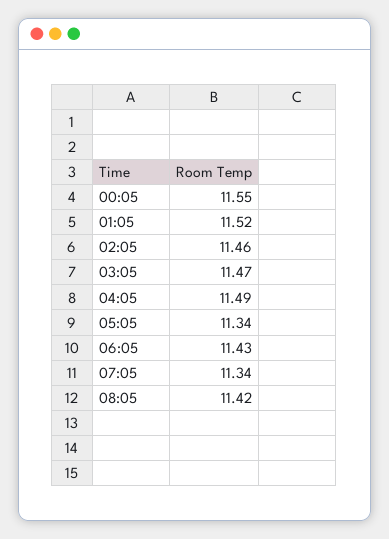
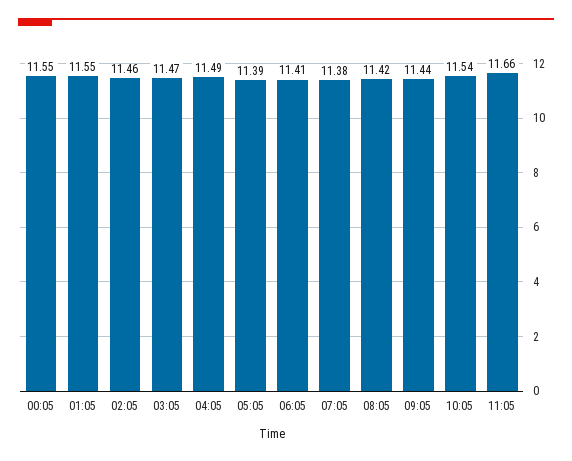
01:05: 11.52 -> 11.55
05:05: 11.34 -> 11.39
06:05: 11.43 -> 11.41
07:05: 11.34 -> 11.38
09:05: none -> 11.44
10:05: none -> 11.54
11:05: none -> 11.66

